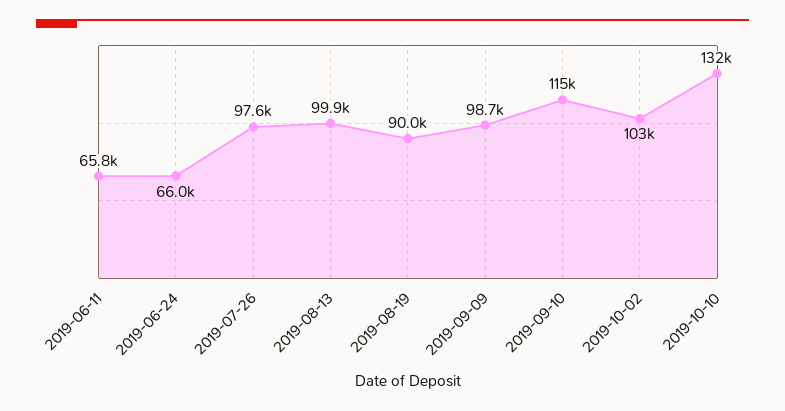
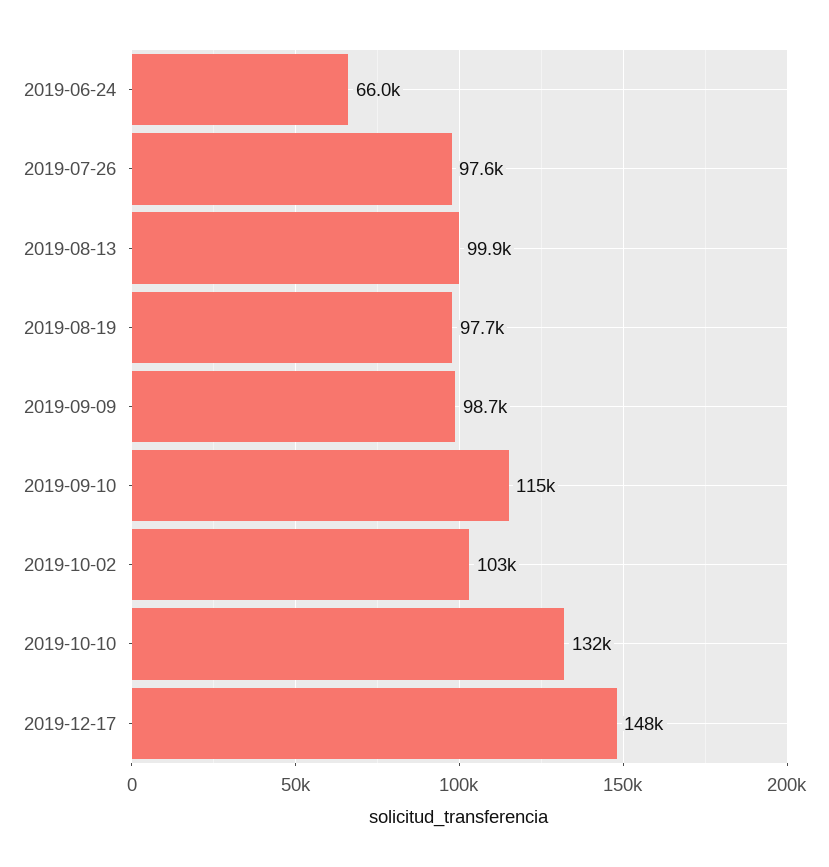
2019-06-11: 65800 -> none
2019-08-19: 90000 -> 97700
2019-12-17: none -> 148000

